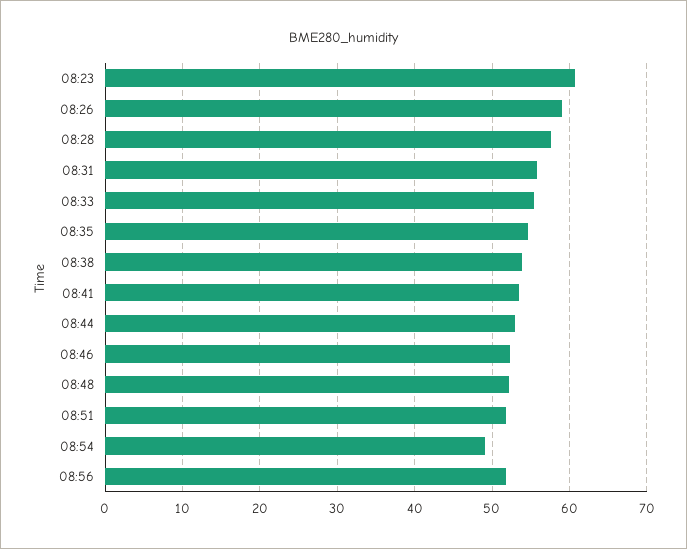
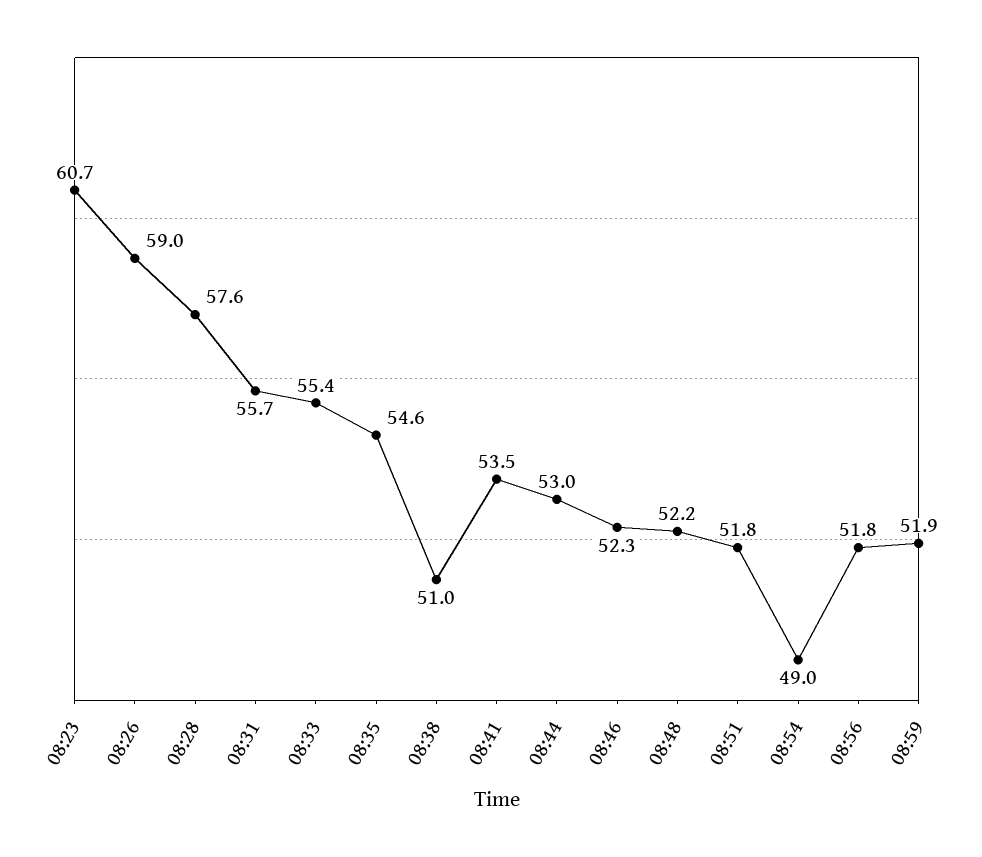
08:38: 54 -> 51
08:59: none -> 51.9

